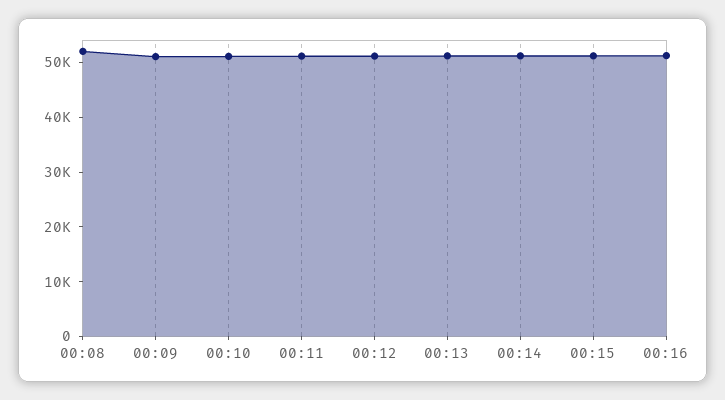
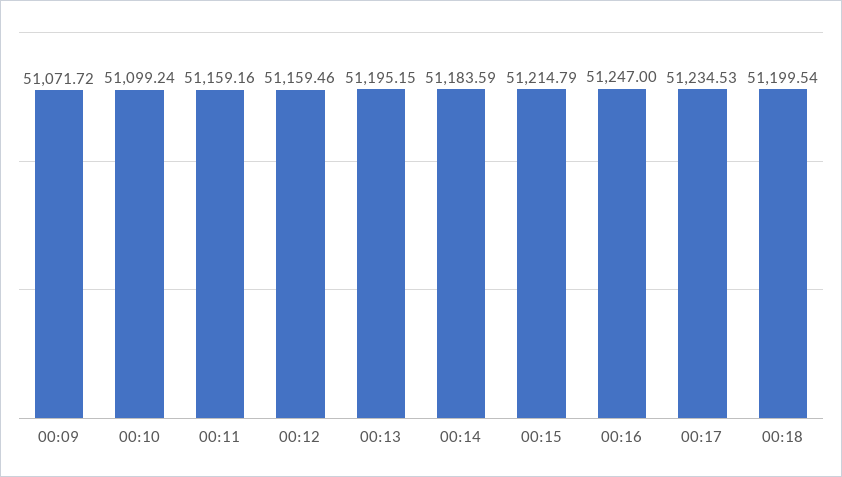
00:08: 52000 -> none
00:17: none -> 51234.53
00:18: none -> 51199.54

